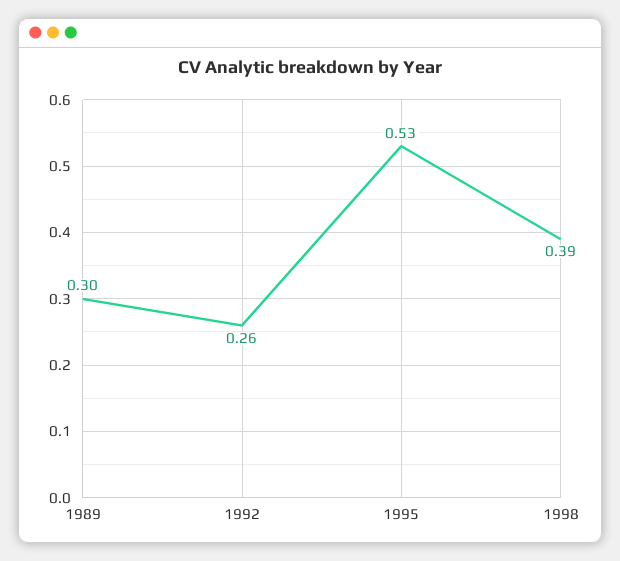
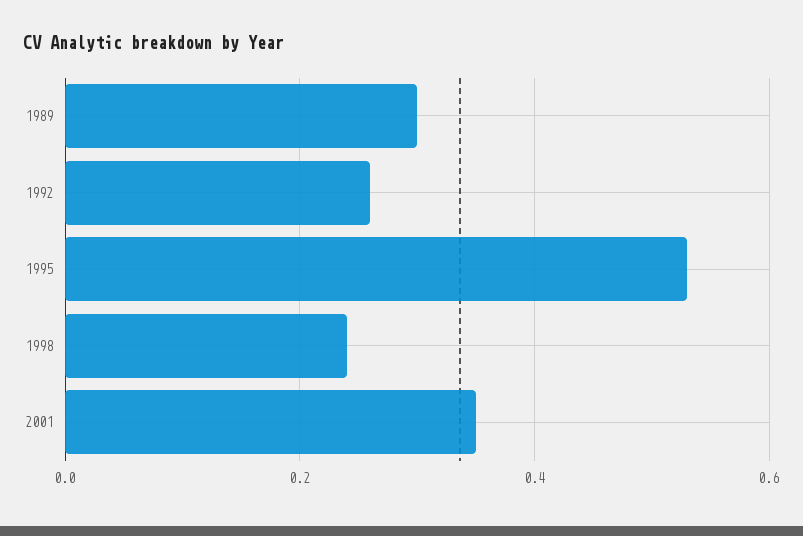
1998: 0.39 -> 0.25
2001: none -> 0.35

